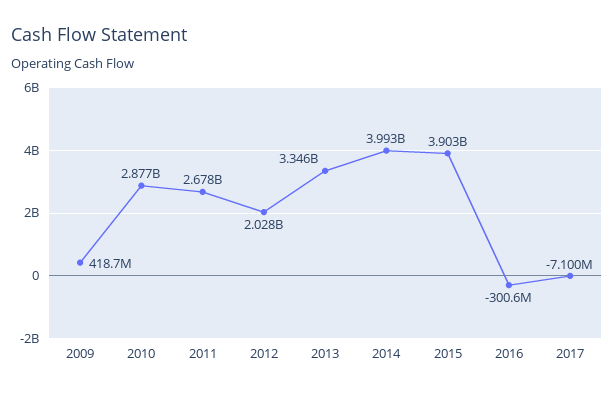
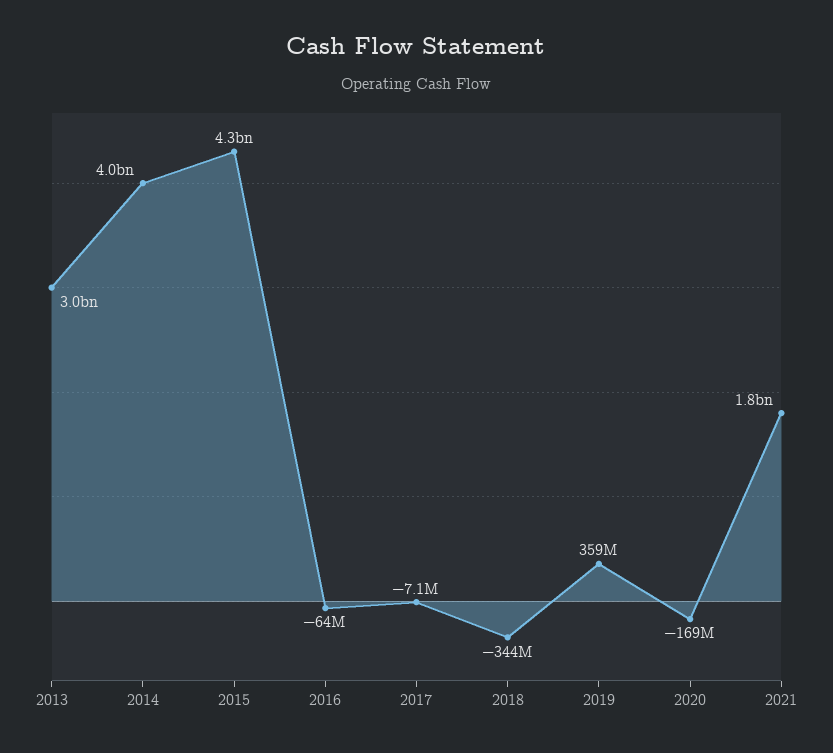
2009: 418700000 -> none
2010: 2877000000 -> none
2011: 2678000000 -> none
2012: 2028000000 -> none
2013: 3346000000 -> 3000000000
2015: 3903000000 -> 4300000000
2016: -300600000 -> -64000000
2018: none -> -344000000
2019: none -> 359000000
2020: none -> -169000000
2021: none -> 1800000000

